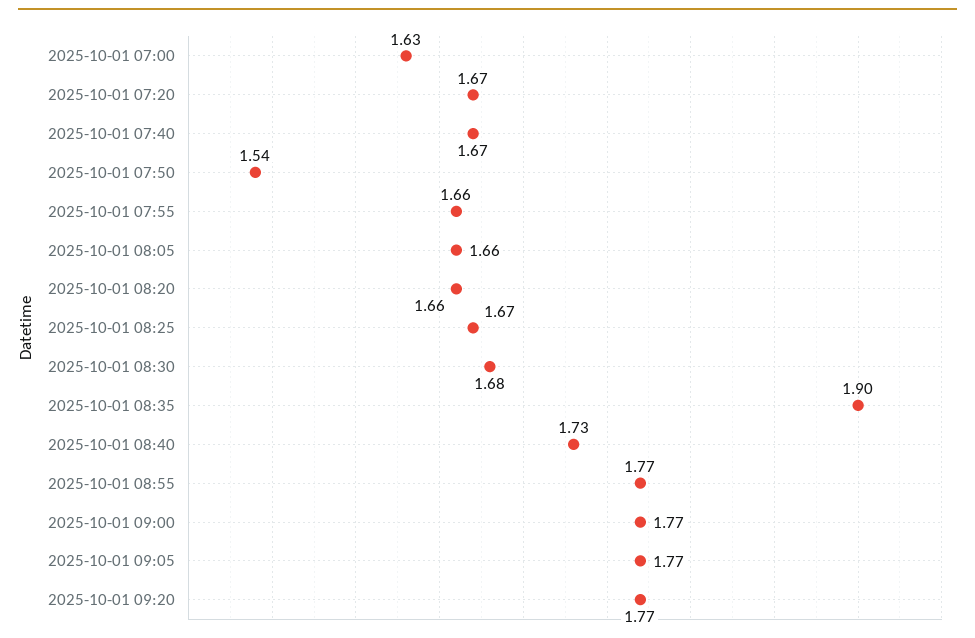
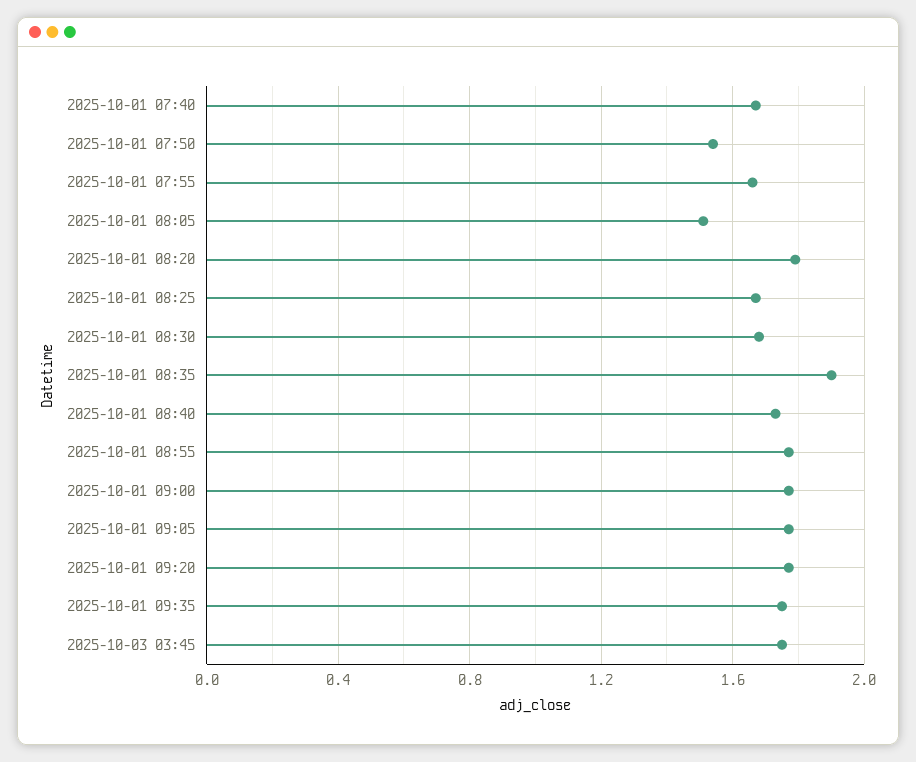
2025-10-01 07:00: 1.63 -> none
2025-10-01 07:20: 1.67 -> none
2025-10-01 08:05: 1.66 -> 1.5
2025-10-01 08:20: 1.66 -> 1.8
2025-10-01 09:35: none -> 1.75
2025-10-03 03:45: none -> 1.75

